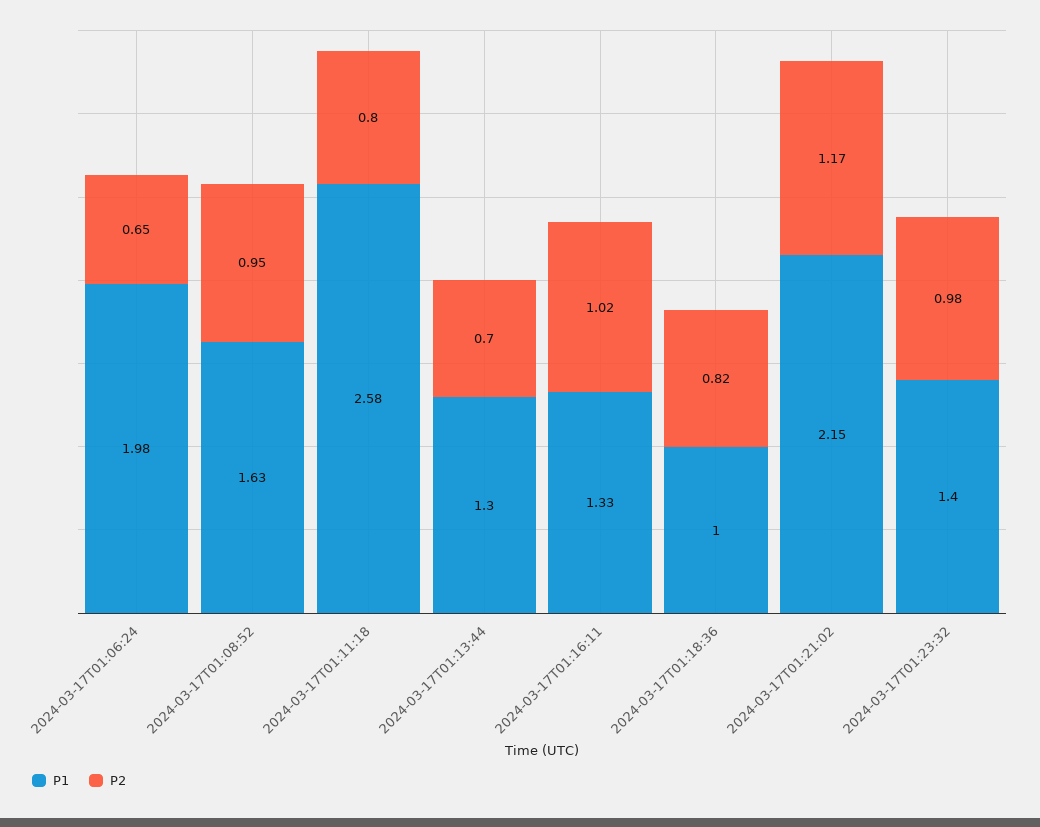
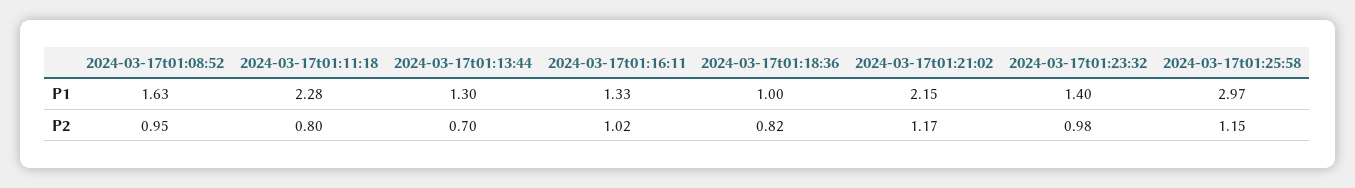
P1, 2024-03-17T01:06:24: 1.98 -> none
P2, 2024-03-17T01:06:24: 0.65 -> none
P1, 2024-03-17T01:11:18: 2.58 -> 2.28
P1, 2024-03-17t01:25:58: none -> 2.97
P2, 2024-03-17t01:25:58: none -> 1.15

